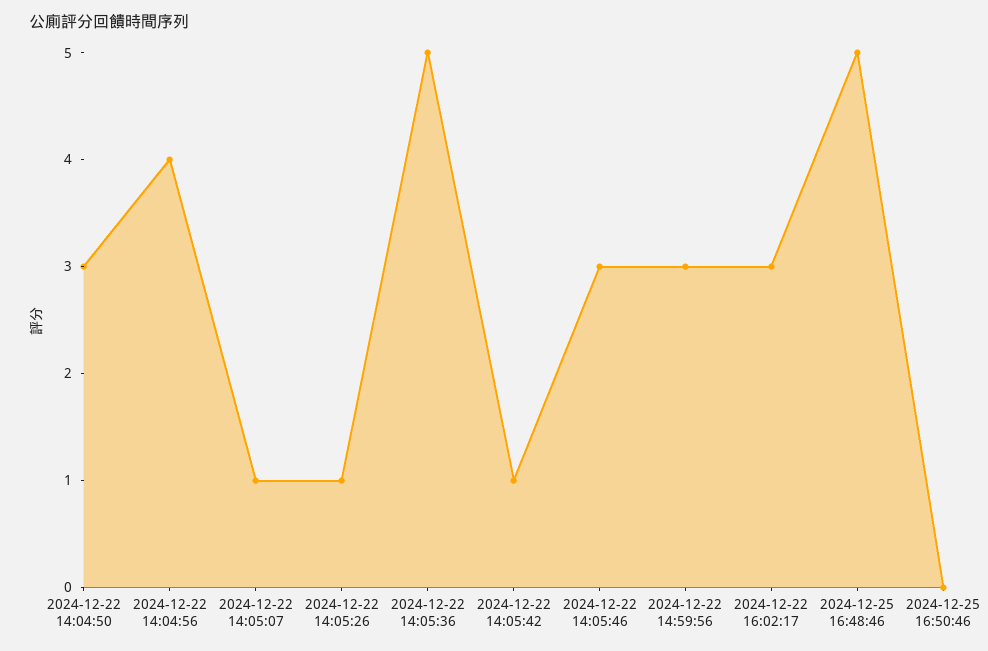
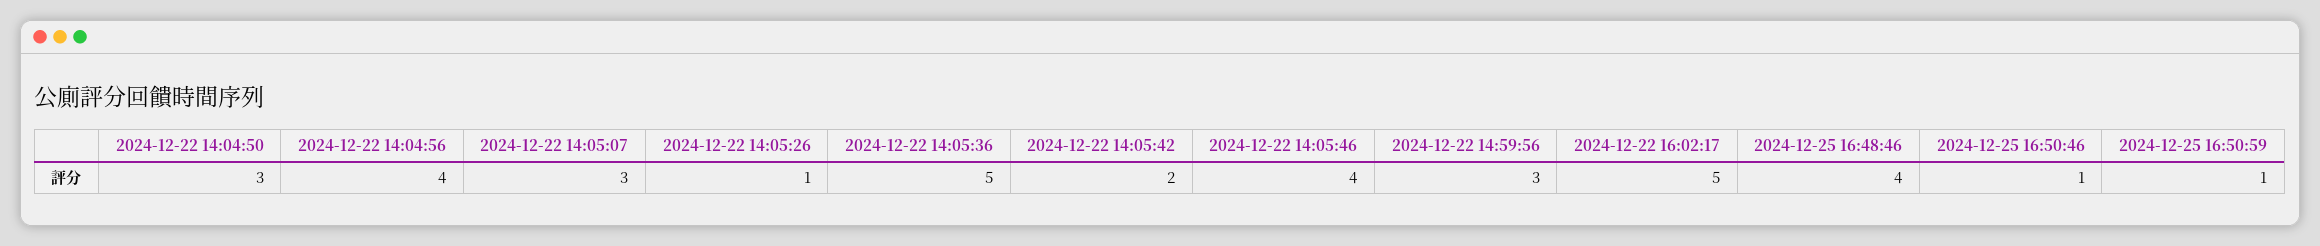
2024-12-22 14:05:07: 1 -> 3
2024-12-22 14:05:42: 1 -> 2
2024-12-22 14:05:46: 3 -> 4
2024-12-22 16:02:17: 3 -> 5
2024-12-25 16:48:46: 5 -> 4
2024-12-25 16:50:46: 0 -> 1
2024-12-25 16:50:59: none -> 1

